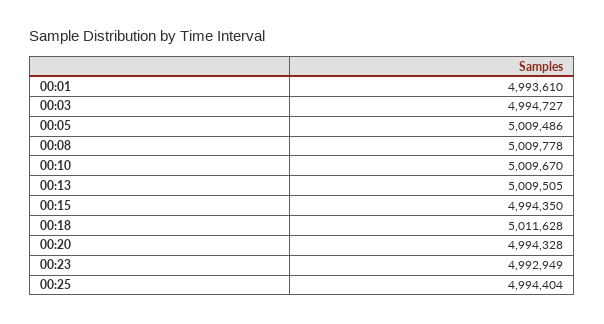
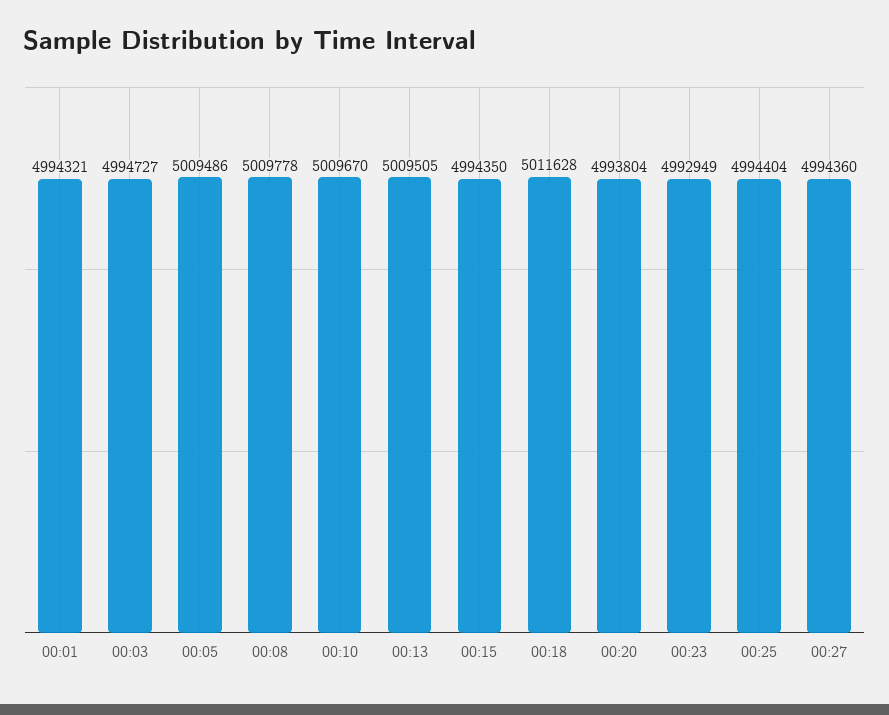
00:01: 4993610 -> 4994321
00:20: 4994328 -> 4993804
00:27: none -> 4994360

